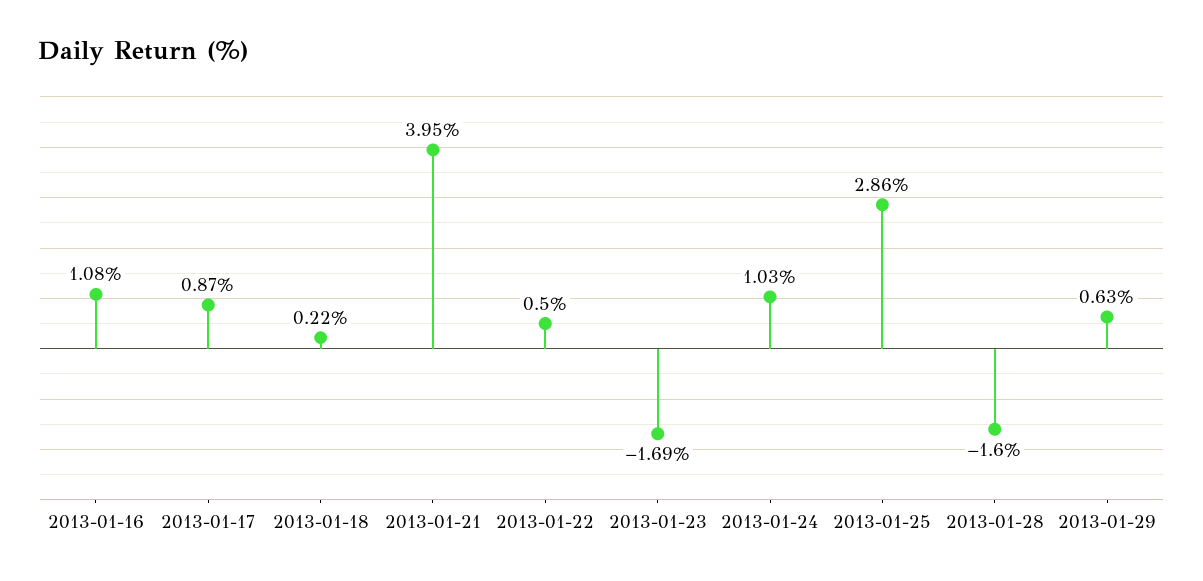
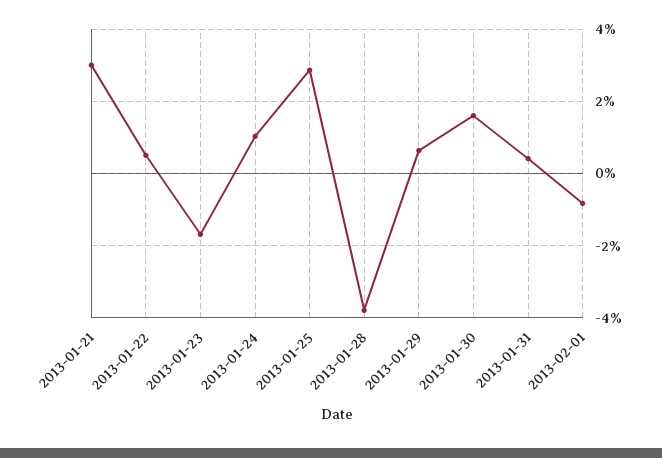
2013-01-16: 1.08 -> none
2013-01-17: 0.87 -> none
2013-01-18: 0.22 -> none
2013-01-21: 3.95 -> 3
2013-01-28: -1.6 -> -3.8
2013-01-30: none -> 1.6
2013-01-31: none -> 0.4
2013-02-01: none -> -0.8

